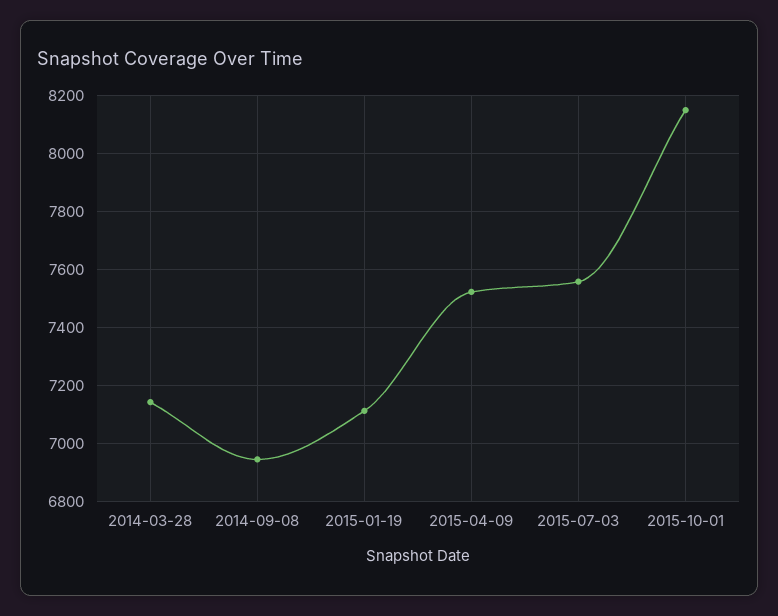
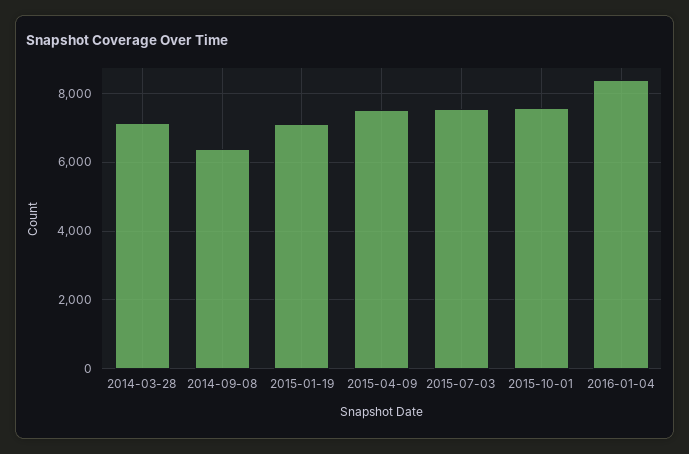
2014-09-08: 6950 -> 6400
2015-10-01: 8150 -> 7600
2016-01-04: none -> 8400

